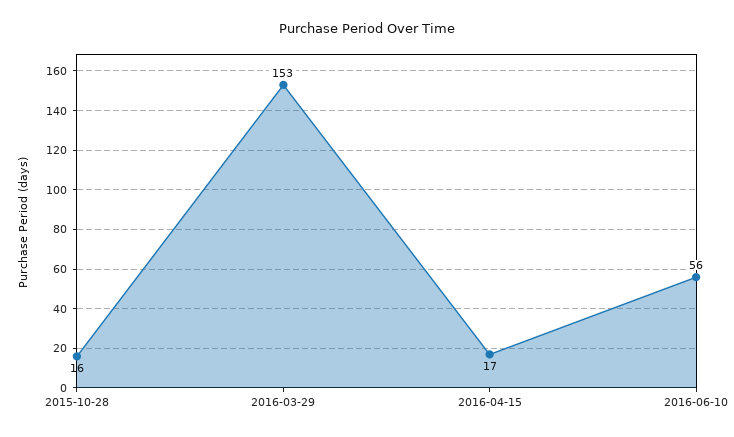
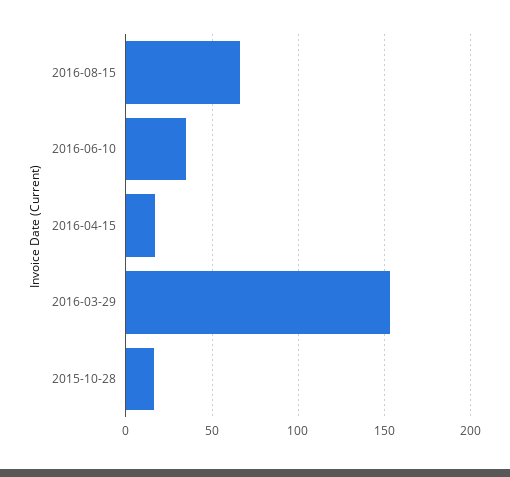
2016-06-10: 56 -> 35
2016-08-15: none -> 65

